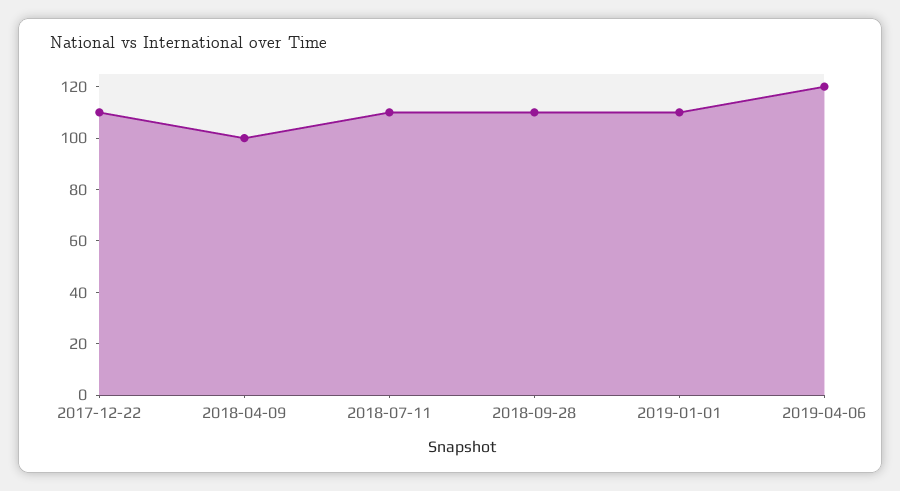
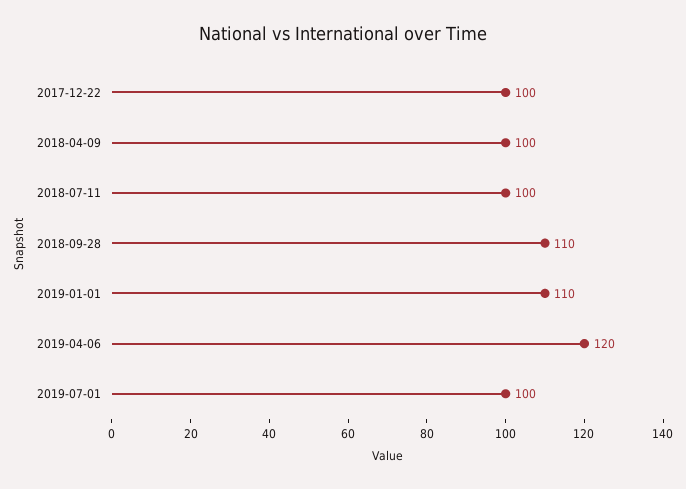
2017-12-22: 110 -> 100
2018-07-11: 110 -> 100
2019-07-01: none -> 100

